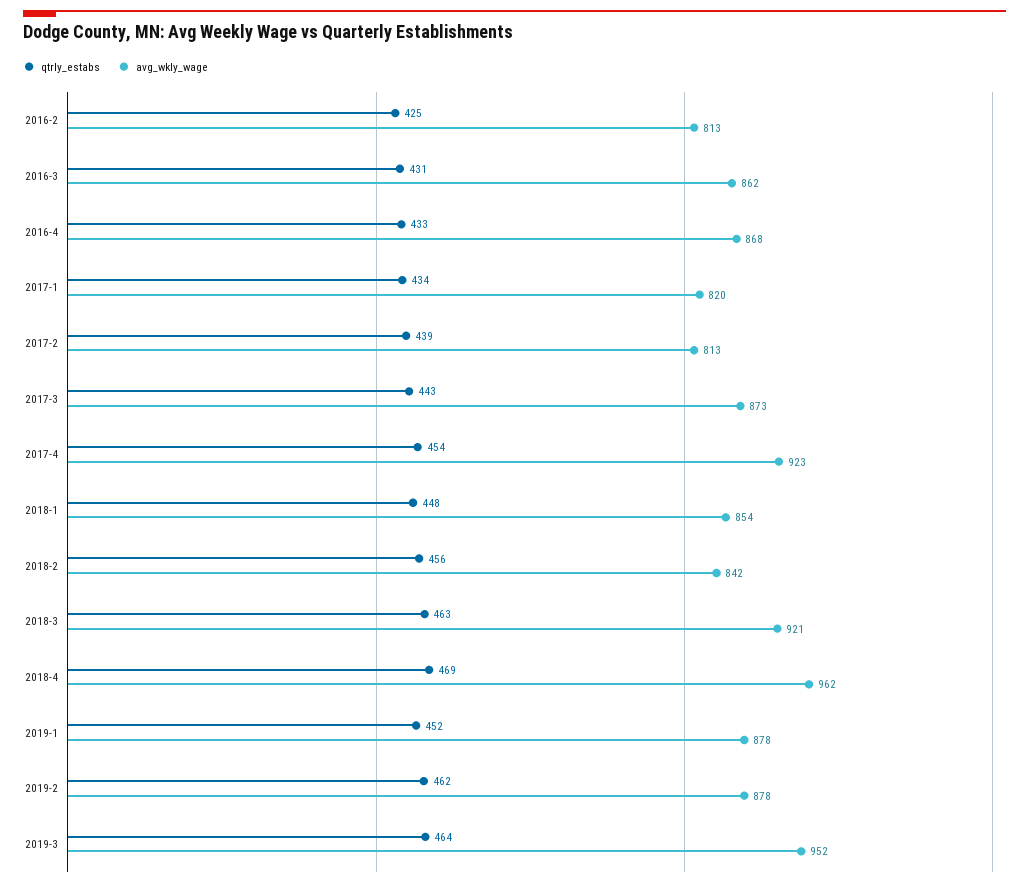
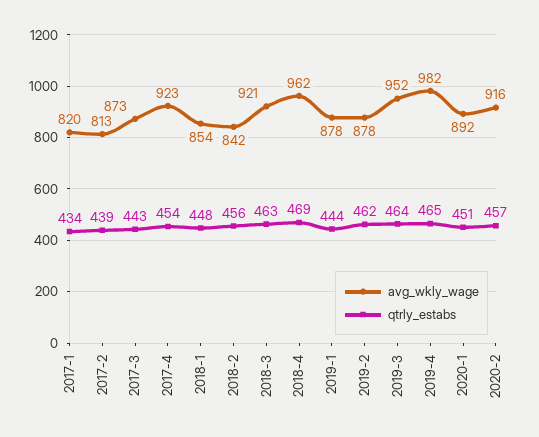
qtrly_estabs, 2016-2: 425 -> none
avg_wkly_wage, 2016-2: 813 -> none
qtrly_estabs, 2016-3: 431 -> none
avg_wkly_wage, 2016-3: 862 -> none
qtrly_estabs, 2016-4: 433 -> none
avg_wkly_wage, 2016-4: 868 -> none
qtrly_estabs, 2019-1: 452 -> 444
avg_wkly_wage, 2019-4: none -> 982
qtrly_estabs, 2019-4: none -> 465
avg_wkly_wage, 2020-1: none -> 892
qtrly_estabs, 2020-1: none -> 451
avg_wkly_wage, 2020-2: none -> 916
qtrly_estabs, 2020-2: none -> 457

